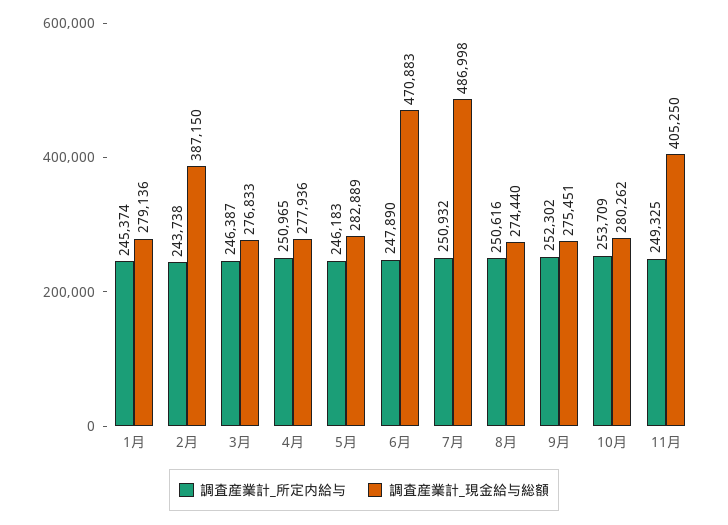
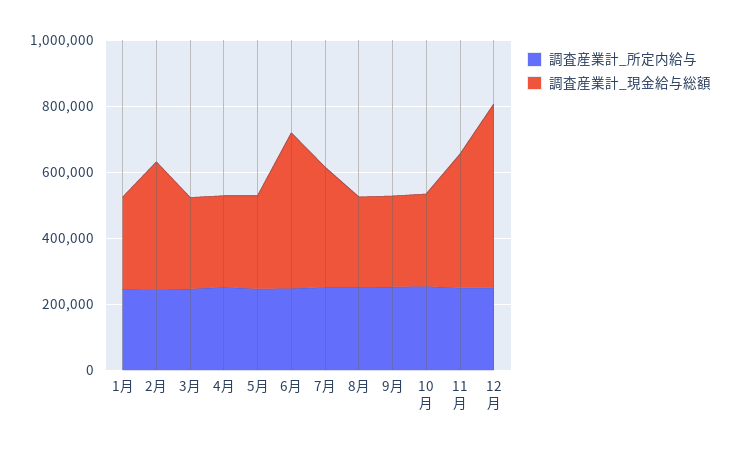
調査産業計_現金給与総額, 7月: 486998 -> 350000
調査産業計_所定内給与, 12月: none -> 250000
調査産業計_現金給与総額, 12月: none -> 550000

